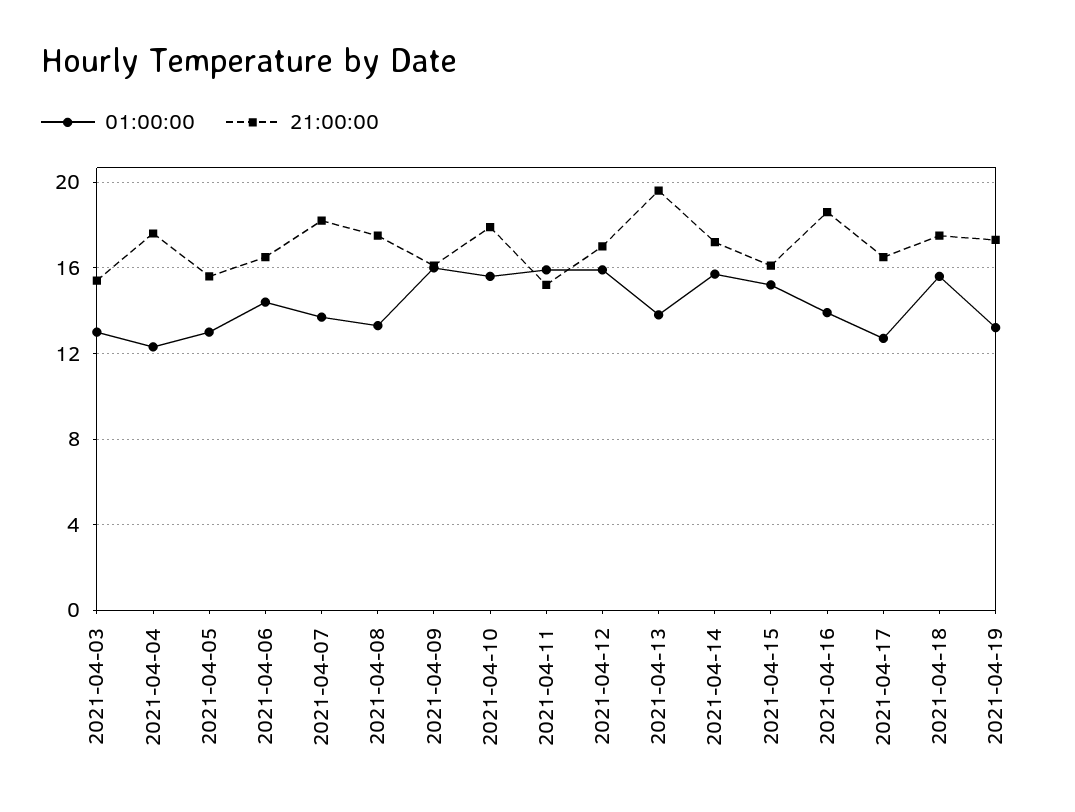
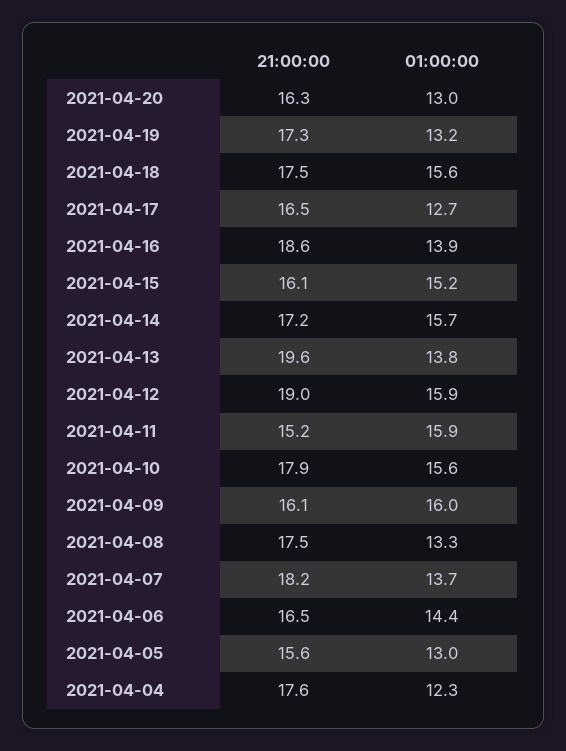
01:00:00, 2021-04-03: 13 -> none
21:00:00, 2021-04-03: 15.5 -> none
21:00:00, 2021-04-12: 17 -> 19
21:00:00, 2021-04-20: none -> 16.3
01:00:00, 2021-04-20: none -> 13

